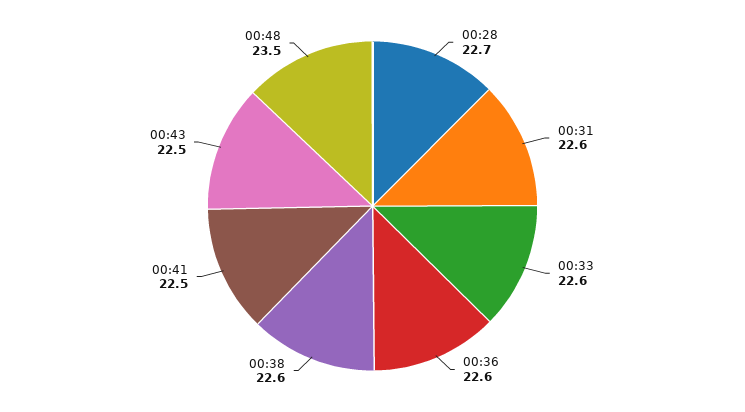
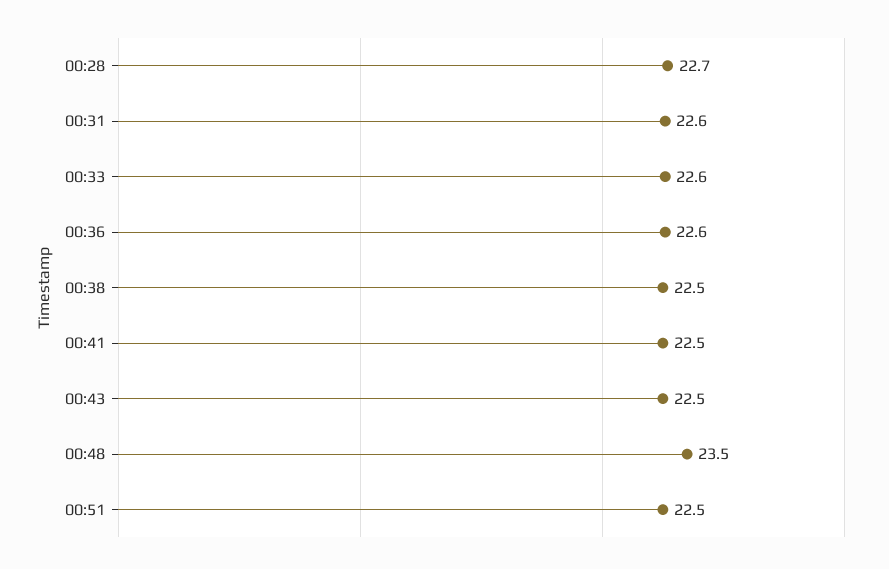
00:38: 22.6 -> 22.5
00:51: none -> 22.5

